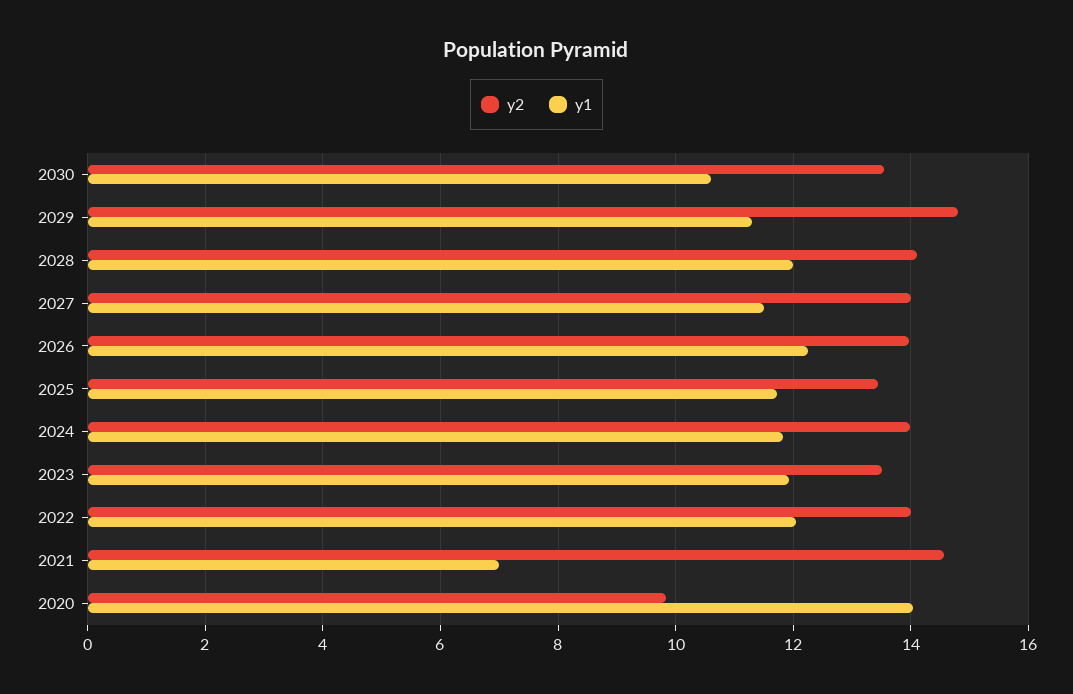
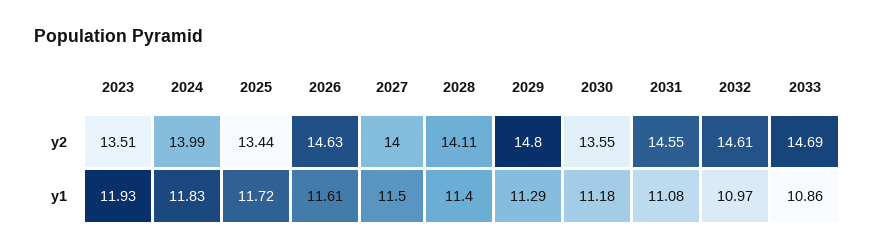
y1, 2030: 10.6 -> 11.18
y1, 2028: 12 -> 11.4
y2, 2026: 14 -> 14.63
y1, 2026: 12.2 -> 11.61
y2, 2022: 14 -> none
y1, 2022: 12 -> none
y2, 2021: 14.6 -> none
y1, 2021: 7 -> none
y2, 2020: 9.8 -> none
y1, 2020: 14 -> none
y2, 2031: none -> 14.55
y2, 2032: none -> 14.61
y2, 2033: none -> 14.69
y1, 2031: none -> 11.08
y1, 2032: none -> 10.97
y1, 2033: none -> 10.86

